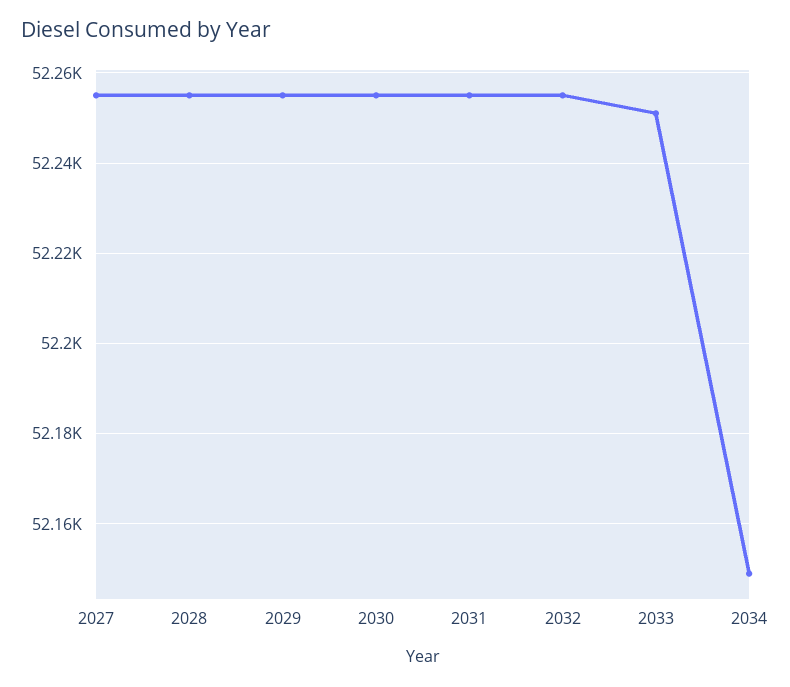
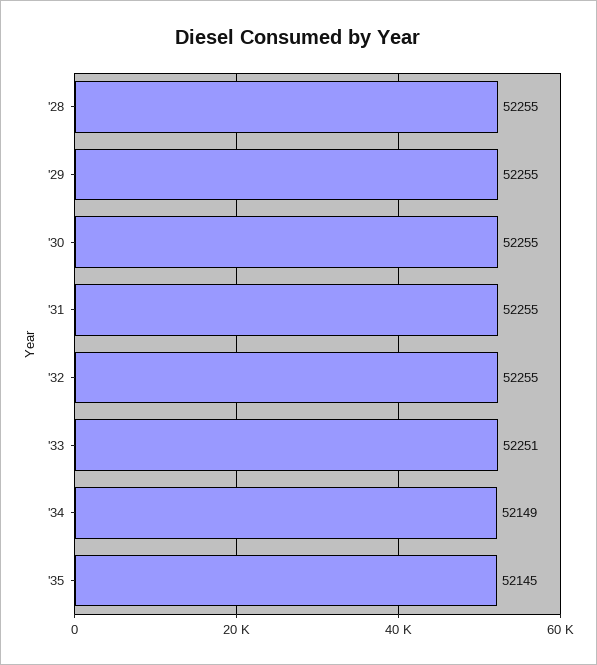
2027: 52255 -> none
'35: none -> 52145

